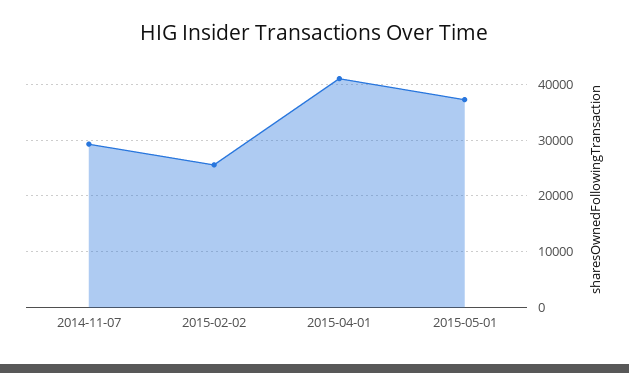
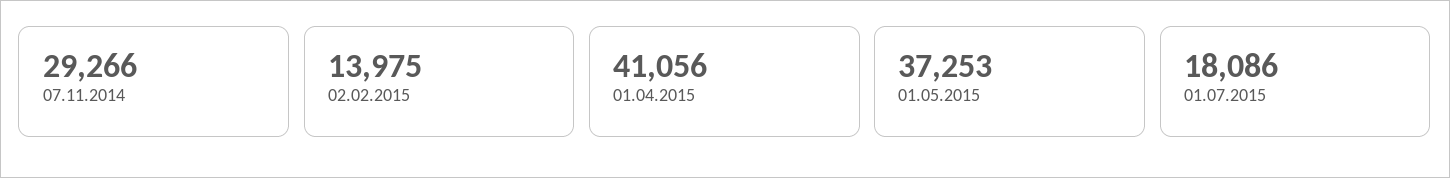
2015-02-02: 26000 -> 13975
01.07.2015: none -> 18086

